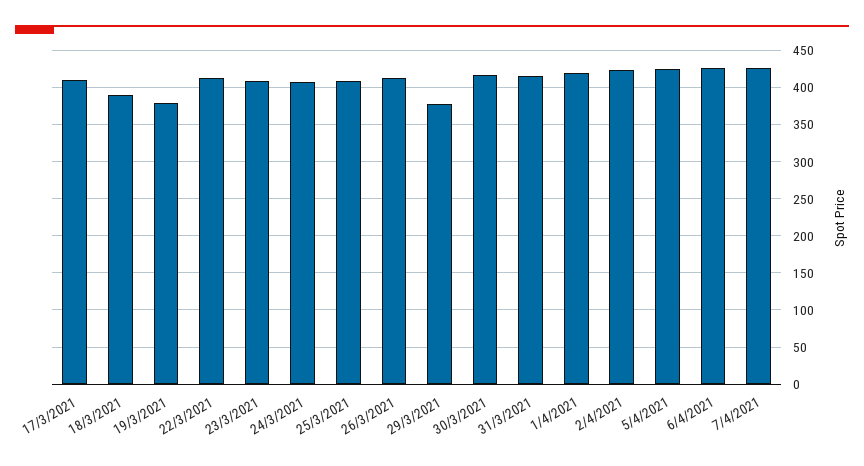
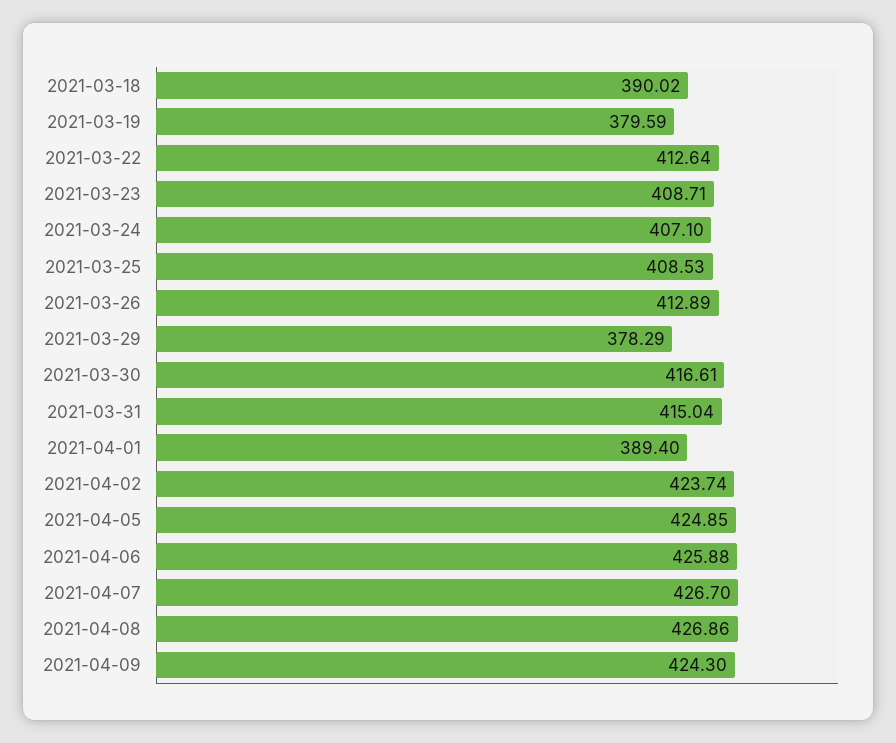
17/3/2021: 410 -> none
1/4/2021: 420 -> 389.4
2021-04-08: none -> 426.86
2021-04-09: none -> 424.3

